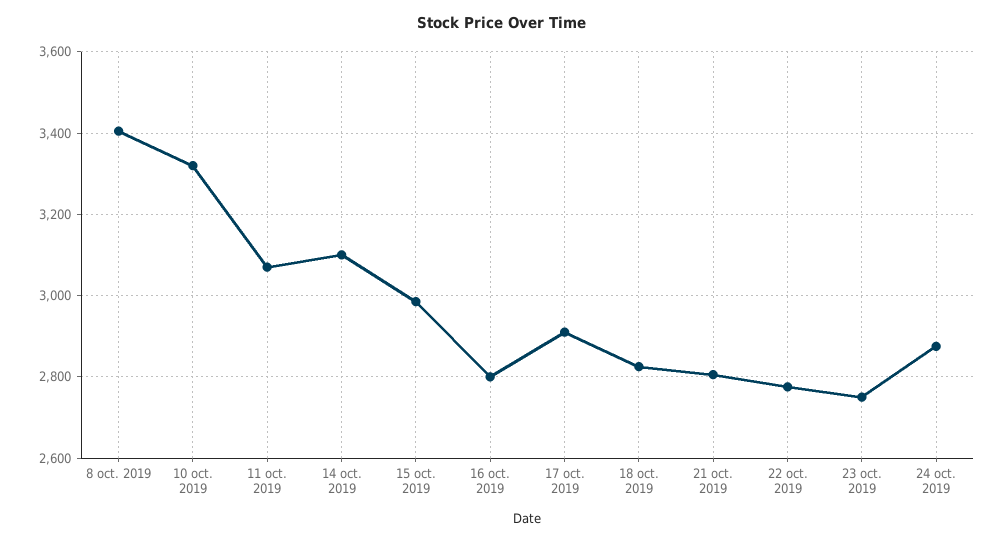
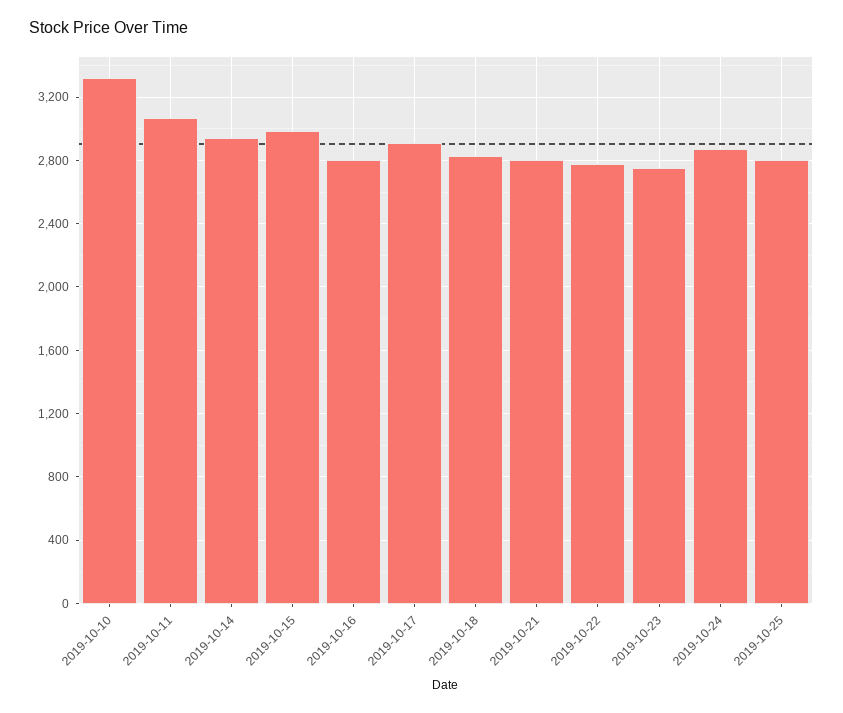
8 oct. 2019: 3400 -> none
14 oct. 2019: 3100 -> 2950
2019-10-25: none -> 2800

